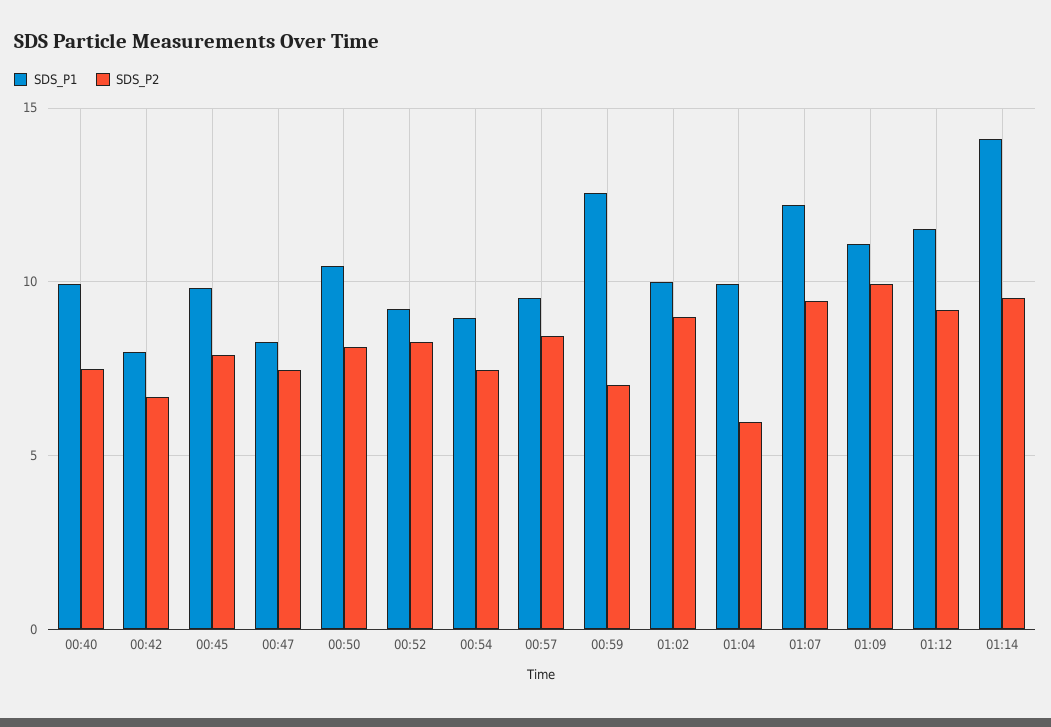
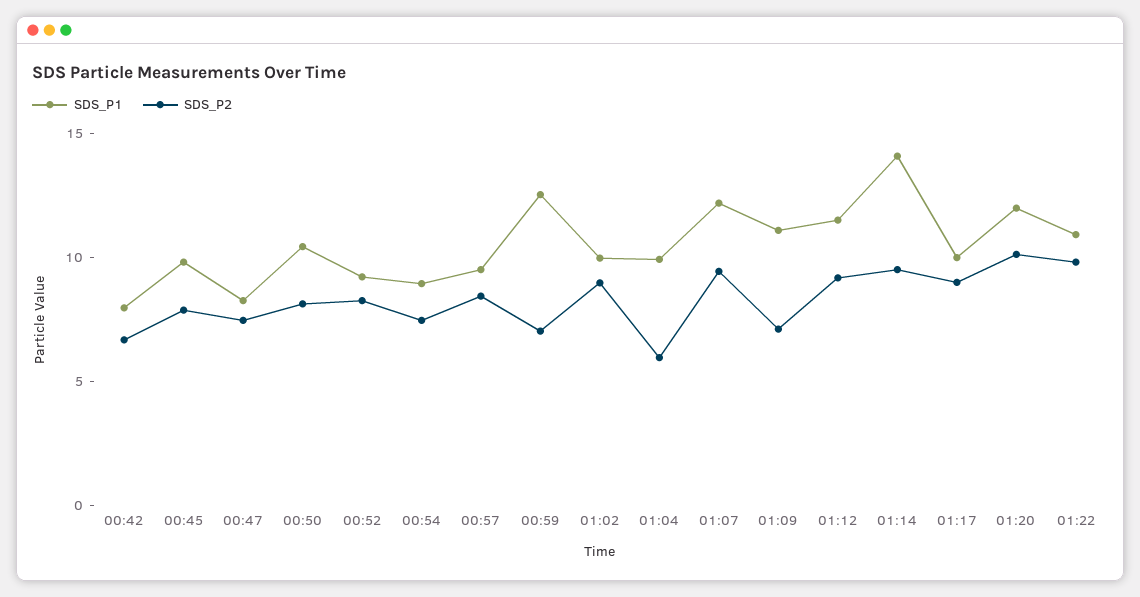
SDS_P1, 00:40: 10 -> none
SDS_P2, 00:40: 7.5 -> none
SDS_P2, 01:09: 10 -> 7
SDS_P1, 01:17: none -> 10
SDS_P2, 01:17: none -> 9
SDS_P1, 01:20: none -> 12
SDS_P2, 01:20: none -> 10
SDS_P1, 01:22: none -> 11
SDS_P2, 01:22: none -> 10

